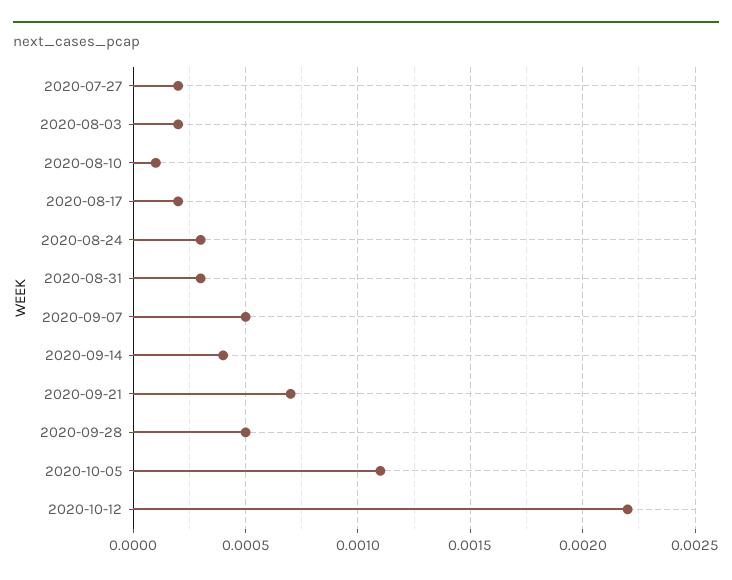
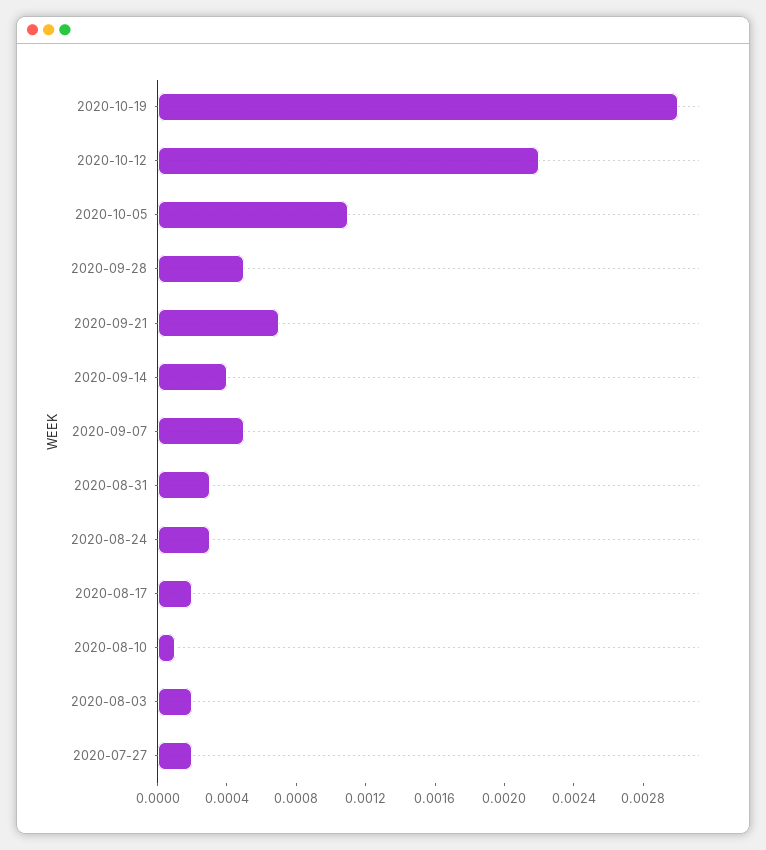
2020-10-19: none -> 0.003

